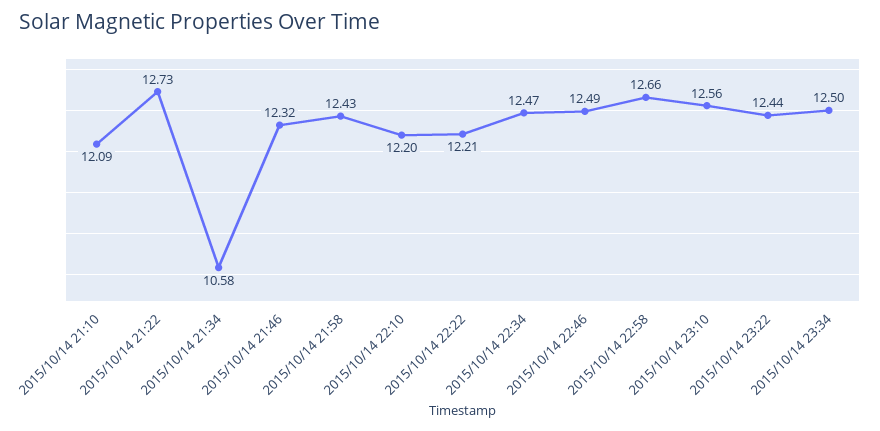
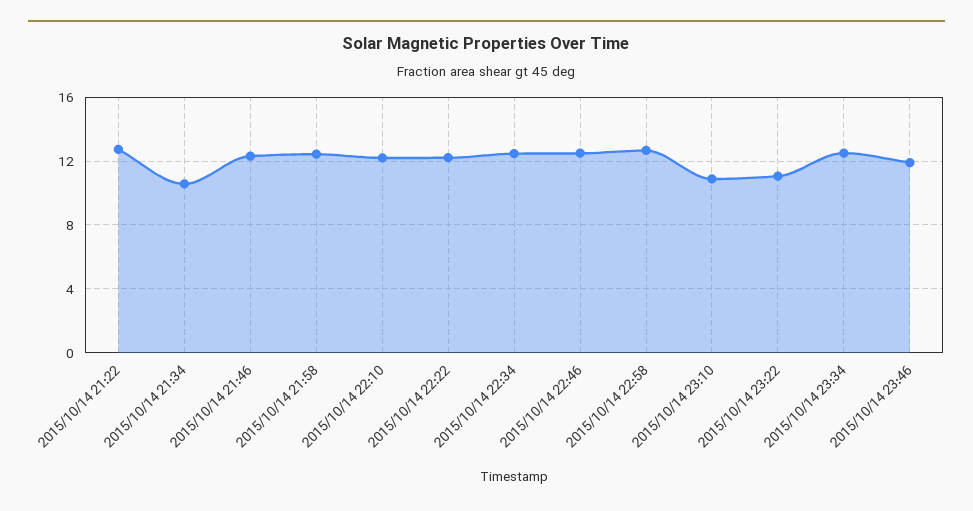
2015/10/14 21:10: 12.09 -> none
2015/10/14 23:10: 12.56 -> 11
2015/10/14 23:22: 12.44 -> 11
2015/10/14 23:46: none -> 12

